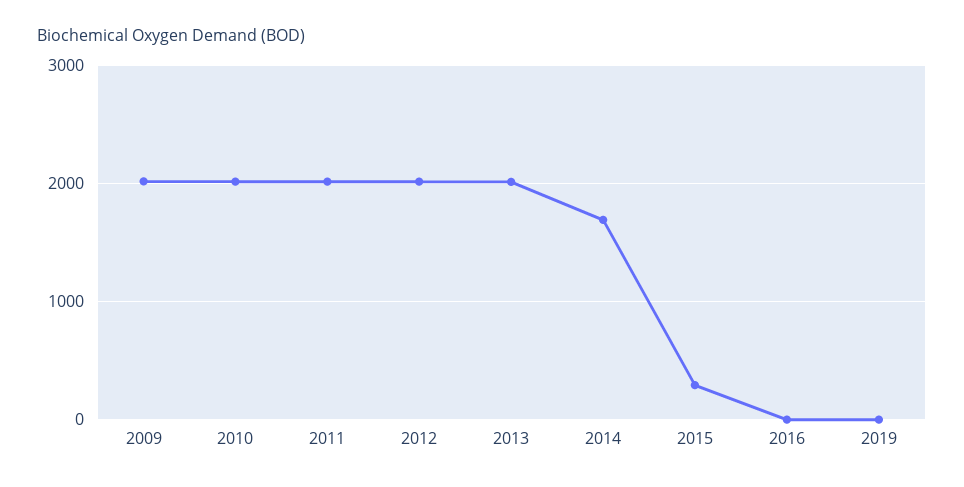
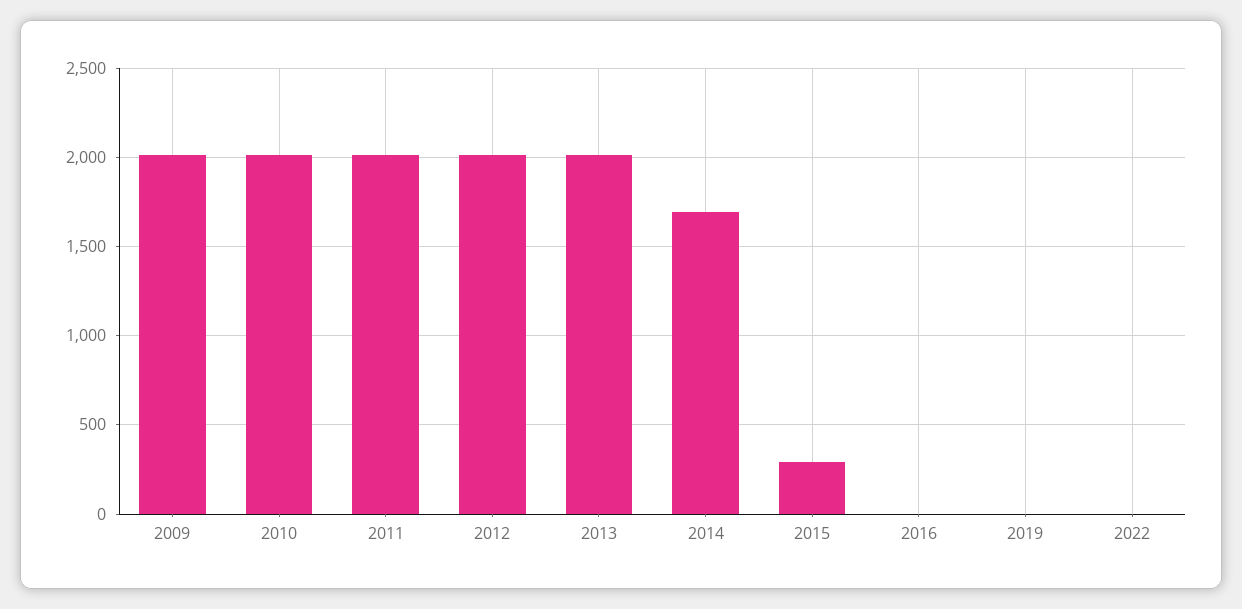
2022: none -> 0

